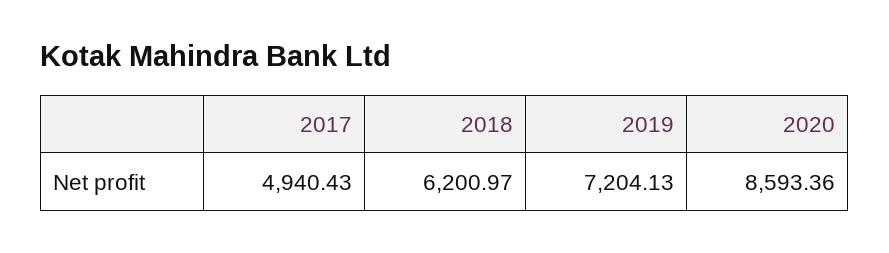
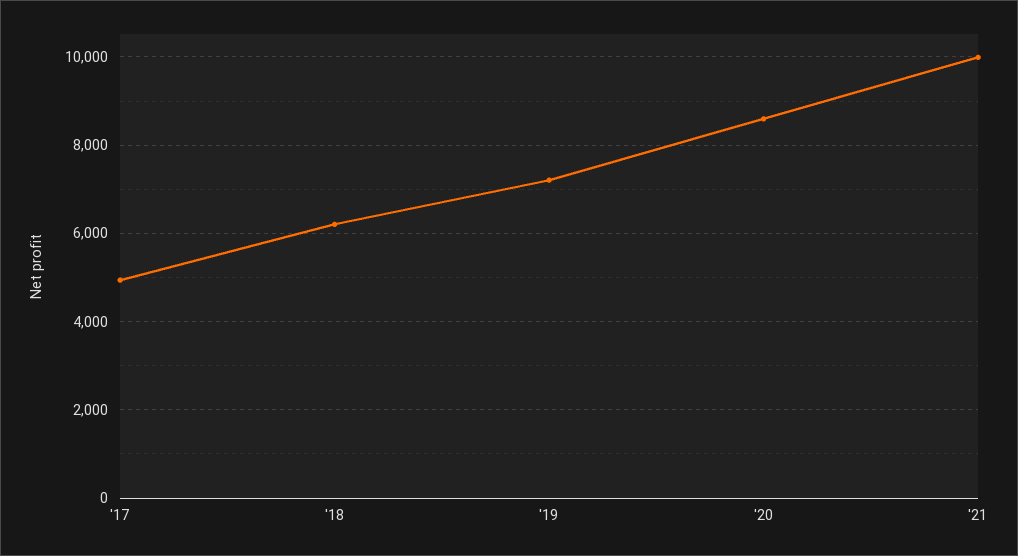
'21: none -> 10000

